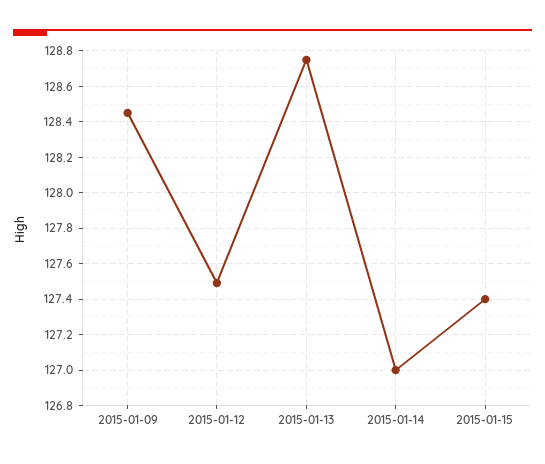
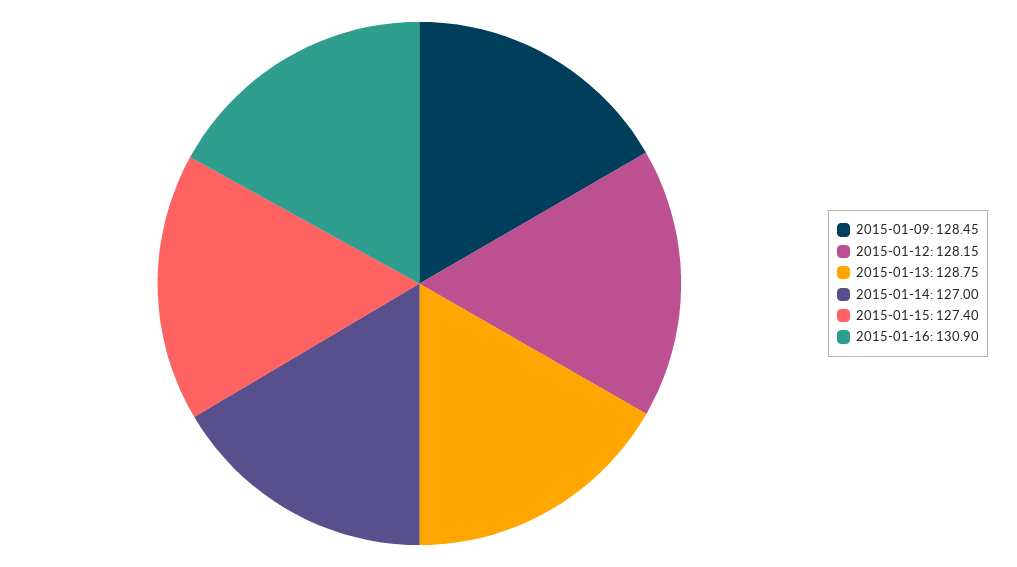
2015-01-12: 127.5 -> 128.15
2015-01-16: none -> 130.9

